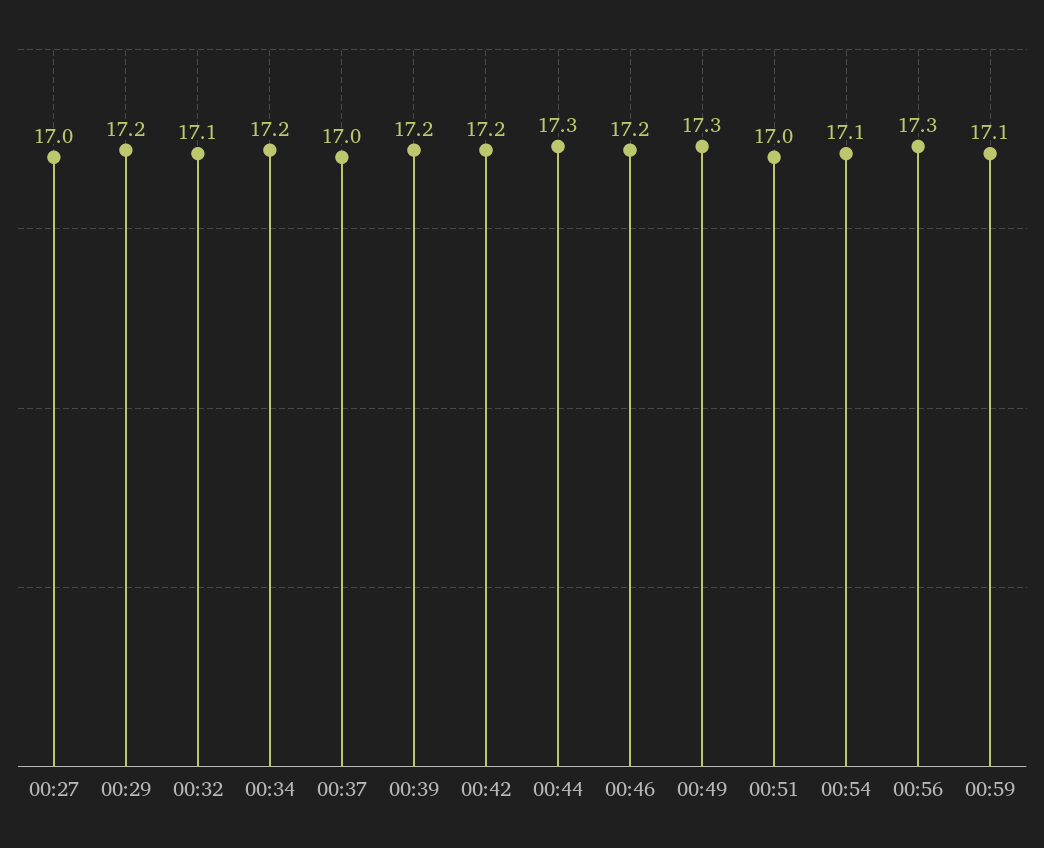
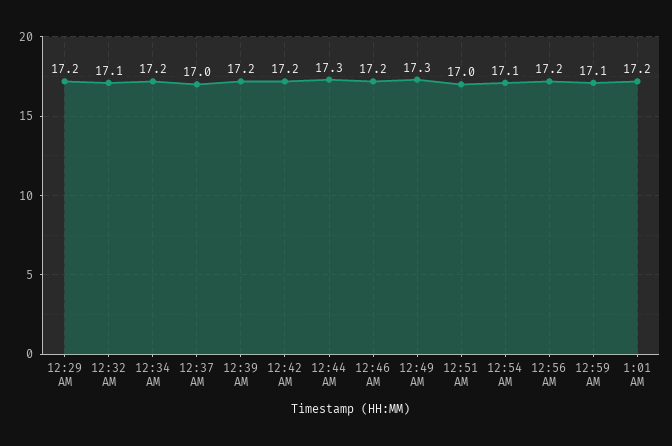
00:27: 17 -> none
00:56: 17.3 -> 17.2
1:01 AM: none -> 17.2

